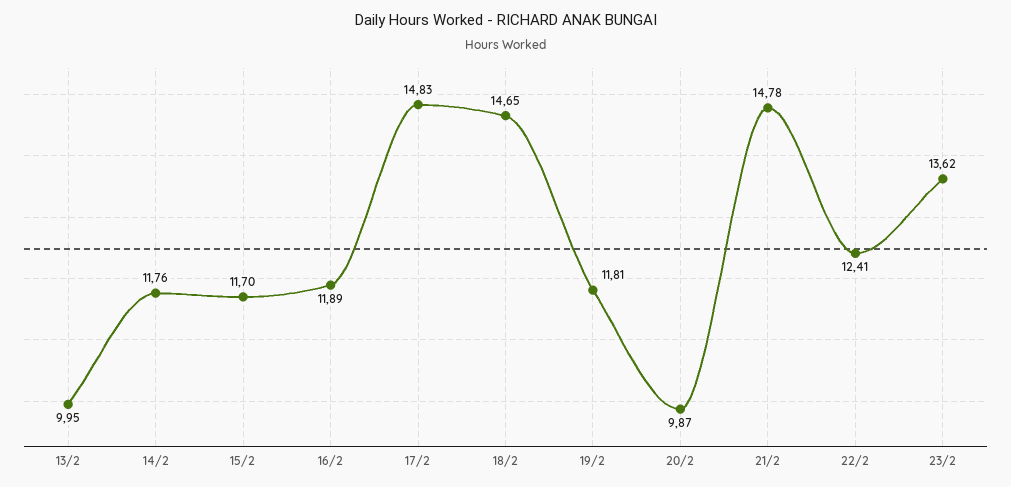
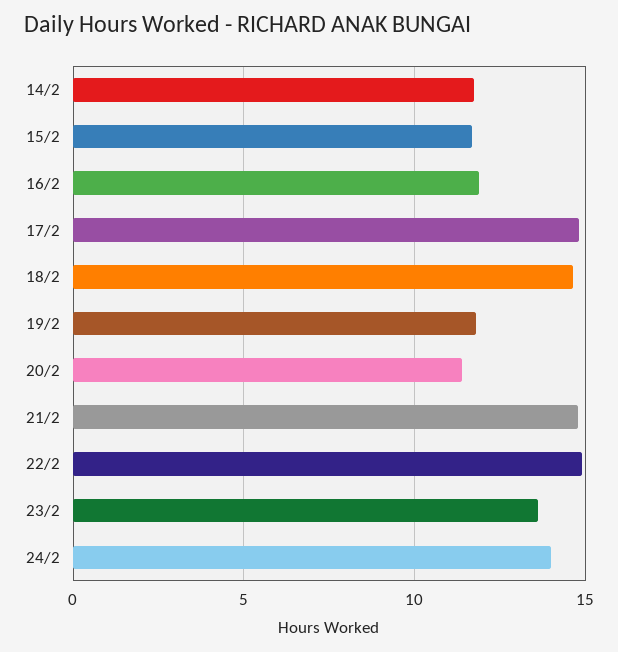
13/2: 9.95 -> none
20/2: 9.87 -> 11.5
22/2: 12.41 -> 15
24/2: none -> 14

